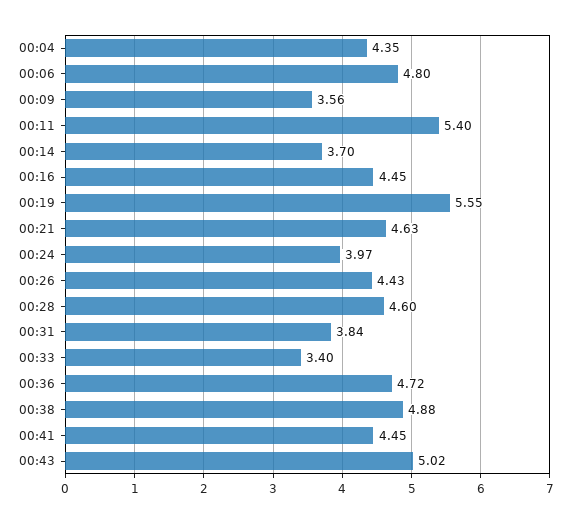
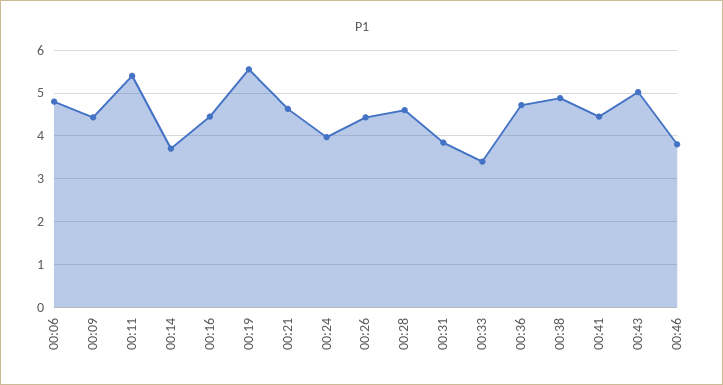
00:04: 4.35 -> none
00:09: 3.56 -> 4.4
00:46: none -> 3.8

